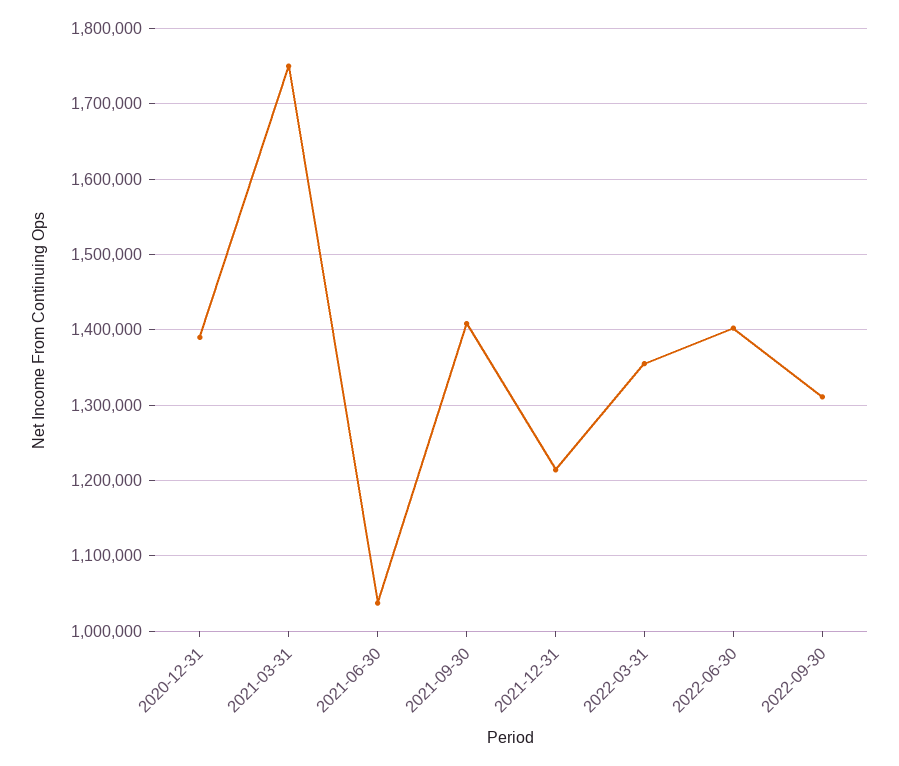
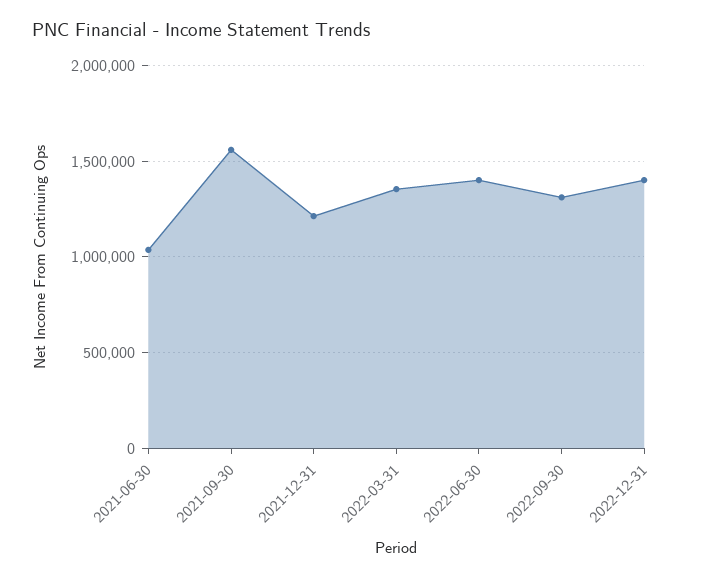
2020-12-31: 1390000 -> none
2021-03-31: 1750000 -> none
2021-09-30: 1410000 -> 1550000
2022-12-31: none -> 1400000

